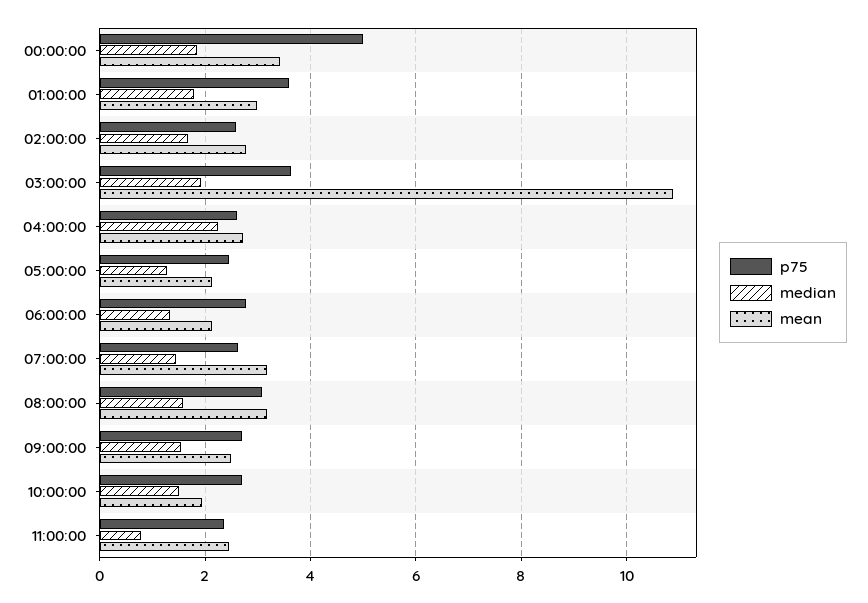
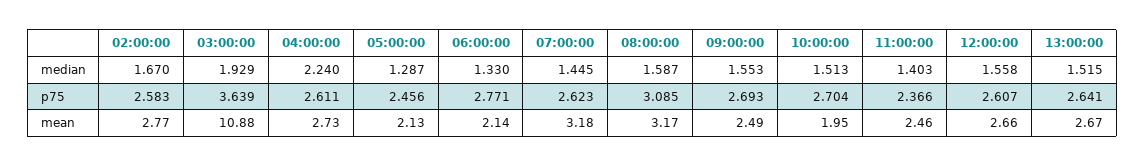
p75, 00:00:00: 5 -> none
median, 00:00:00: 1.8 -> none
mean, 00:00:00: 3.4 -> none
p75, 01:00:00: 3.6 -> none
median, 01:00:00: 1.8 -> none
mean, 01:00:00: 3 -> none
median, 11:00:00: 0.8 -> 1.403
median, 12:00:00: none -> 1.558
median, 13:00:00: none -> 1.515
p75, 12:00:00: none -> 2.607
p75, 13:00:00: none -> 2.641
mean, 12:00:00: none -> 2.66
mean, 13:00:00: none -> 2.67

